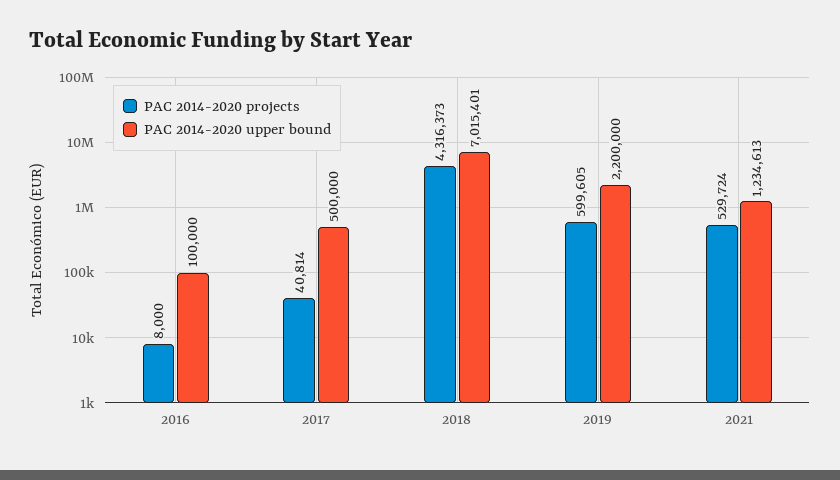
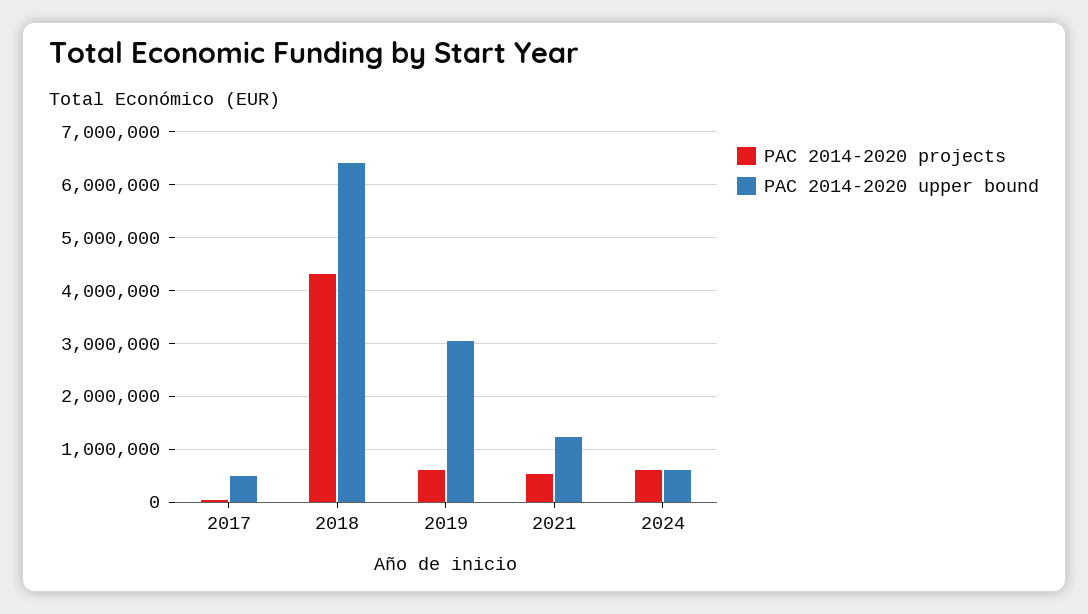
PAC 2014-2020 projects, 2016: 8000 -> none
PAC 2014-2020 upper bound, 2016: 100000 -> none
PAC 2014-2020 upper bound, 2018: 7015401 -> 6400000
PAC 2014-2020 upper bound, 2019: 2200000 -> 3000000
PAC 2014-2020 projects, 2024: none -> 600000
PAC 2014-2020 upper bound, 2024: none -> 600000

